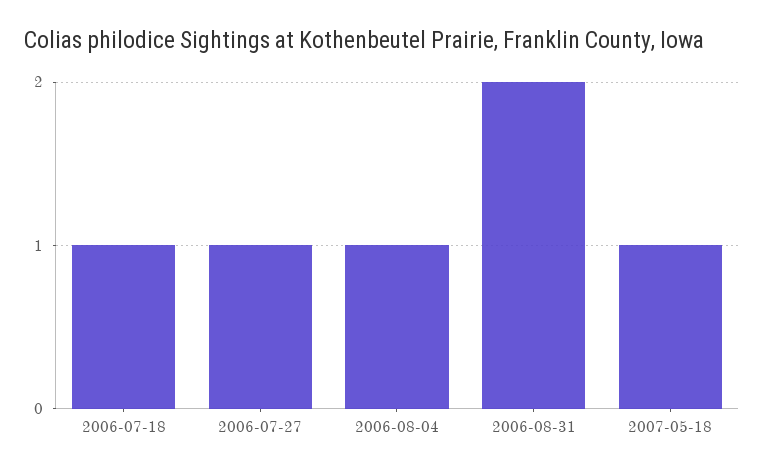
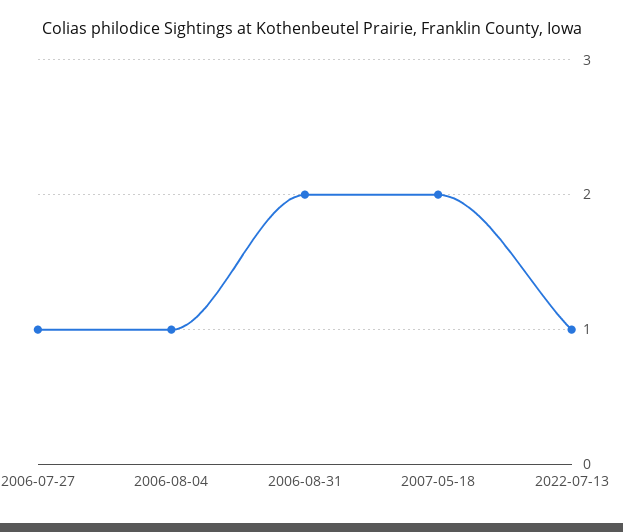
2006-07-18: 1 -> none
2007-05-18: 1 -> 2
2022-07-13: none -> 1

